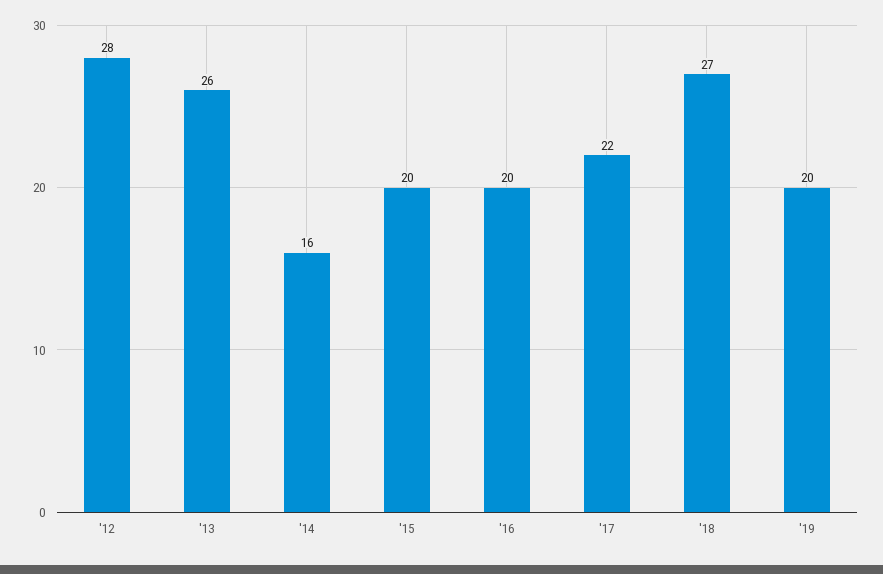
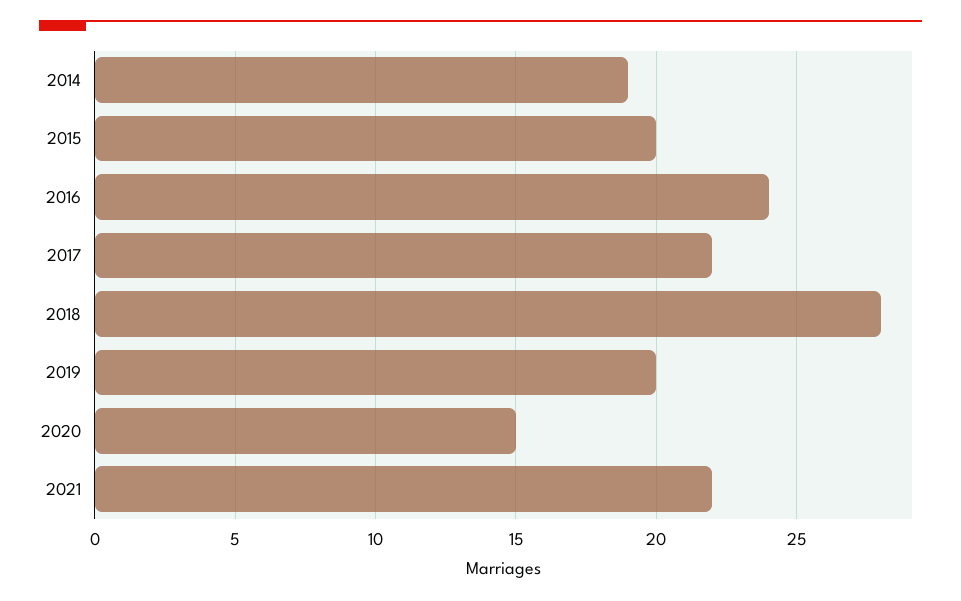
'12: 28 -> none
'13: 26 -> none
'14: 16 -> 19
'16: 20 -> 24
'18: 27 -> 28
2020: none -> 15
2021: none -> 22

